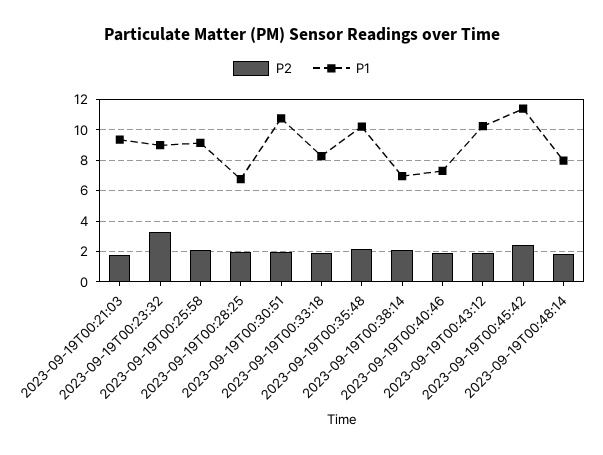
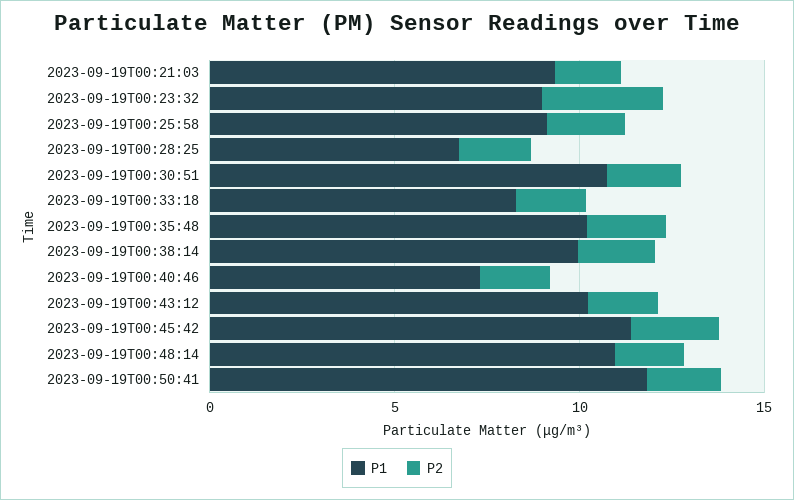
P1, 2023-09-19T00:38:14: 7 -> 10
P1, 2023-09-19T00:48:14: 8 -> 11
P1, 2023-09-19T00:50:41: none -> 12
P2, 2023-09-19T00:50:41: none -> 2

